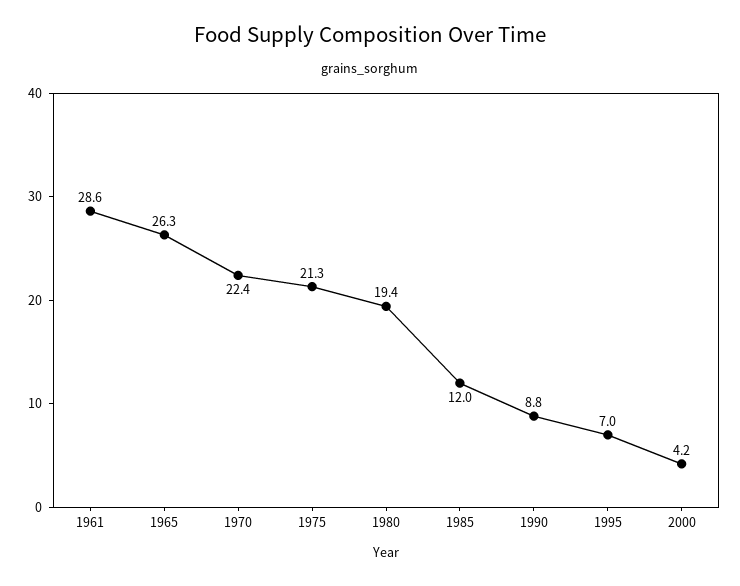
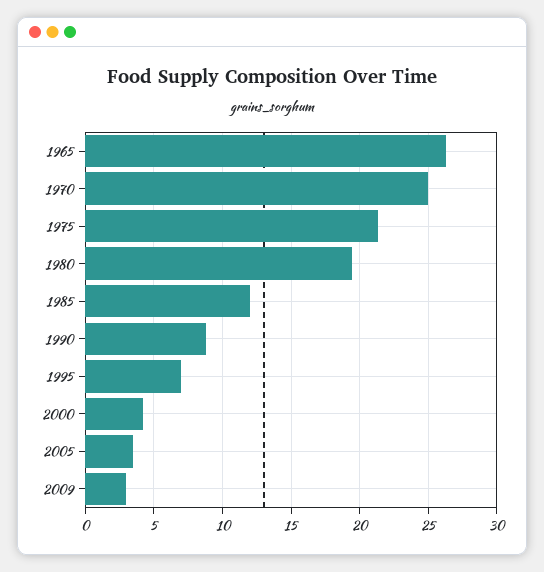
1961: 28.6 -> none
1970: 22.4 -> 25
2005: none -> 3.5
2009: none -> 3

